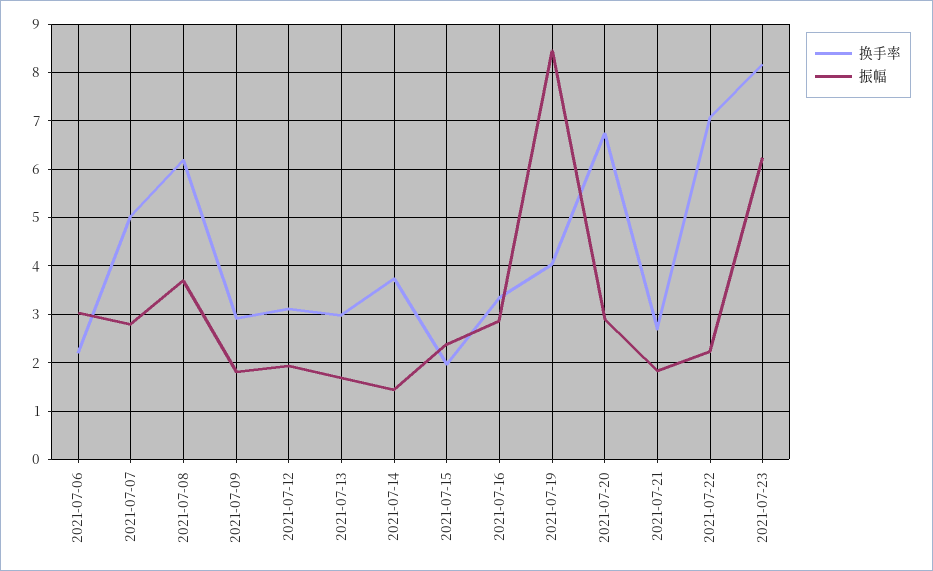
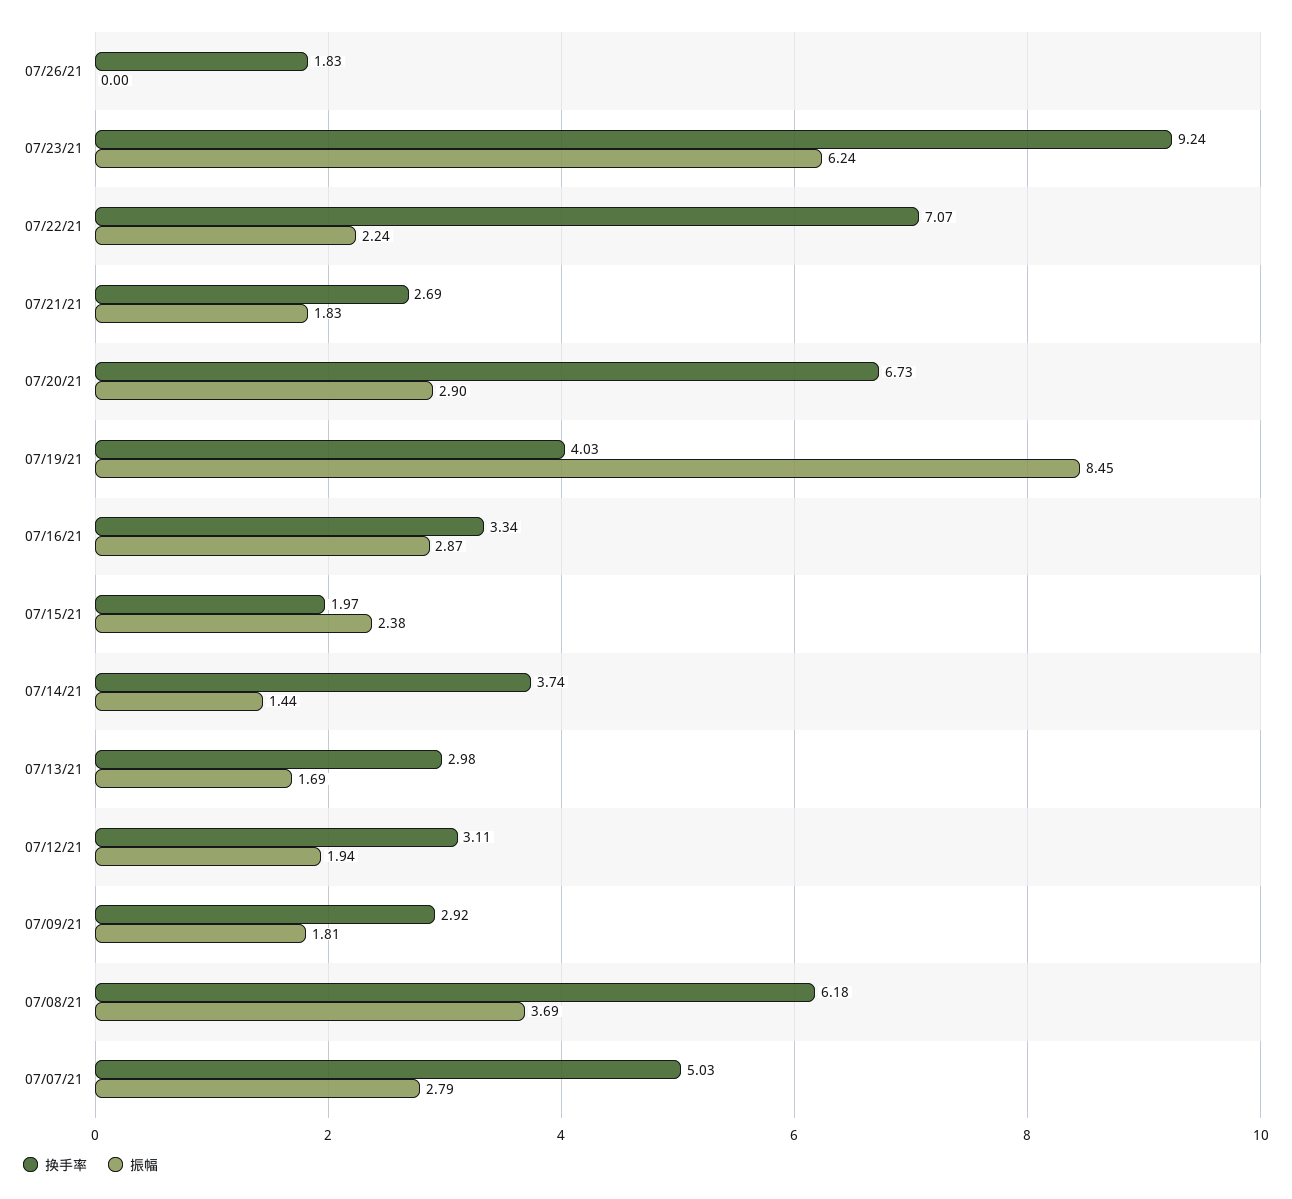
换手率, 2021-07-06: 2.2 -> none
振幅, 2021-07-06: 3 -> none
换手率, 2021-07-23: 8.2 -> 9.24
换手率, 07/26/21: none -> 1.83
振幅, 07/26/21: none -> 0

